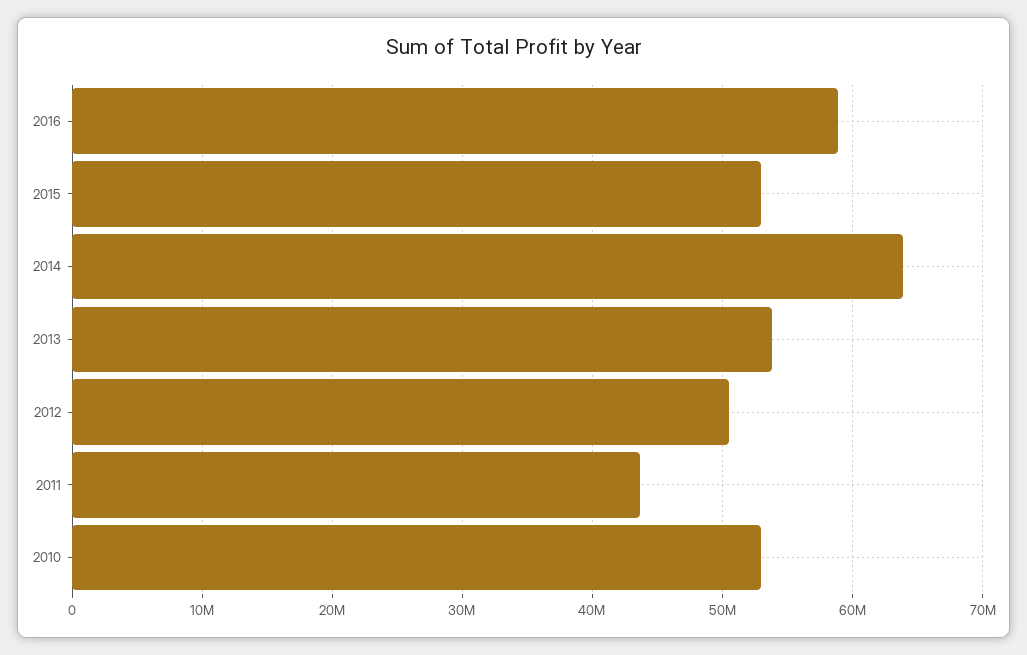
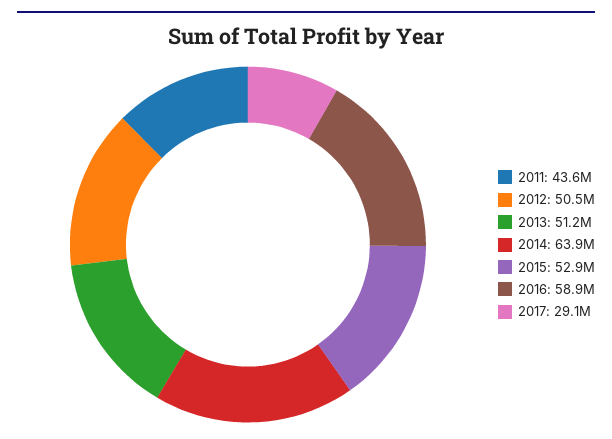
2013: 54000000 -> 51200000
2010: 53000000 -> none
2017: none -> 29100000

